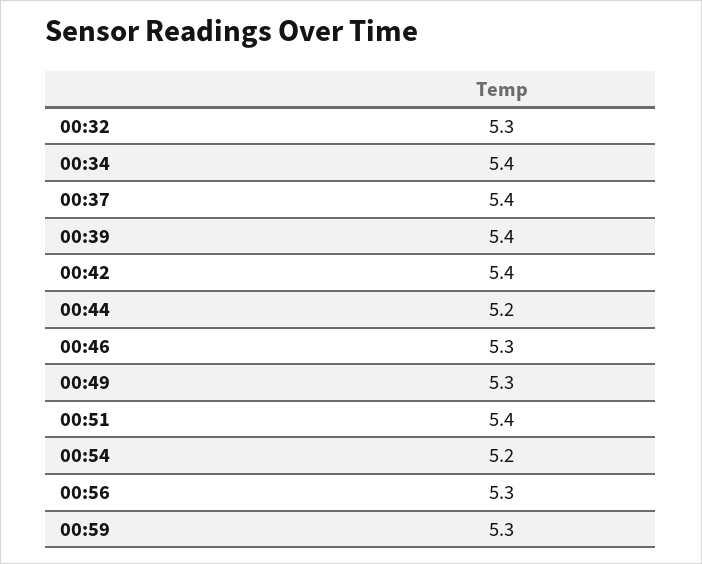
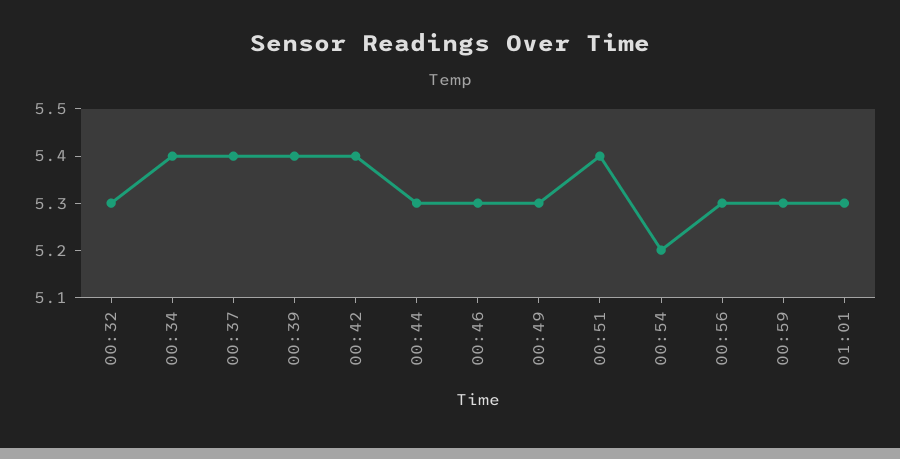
00:44: 5.2 -> 5.3
01:01: none -> 5.3

